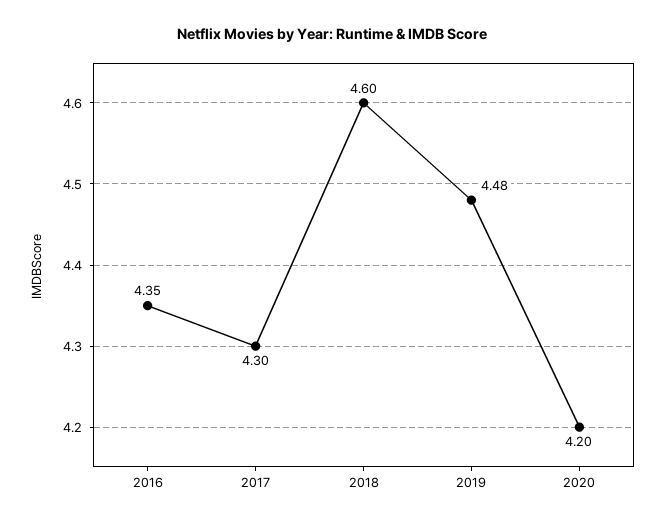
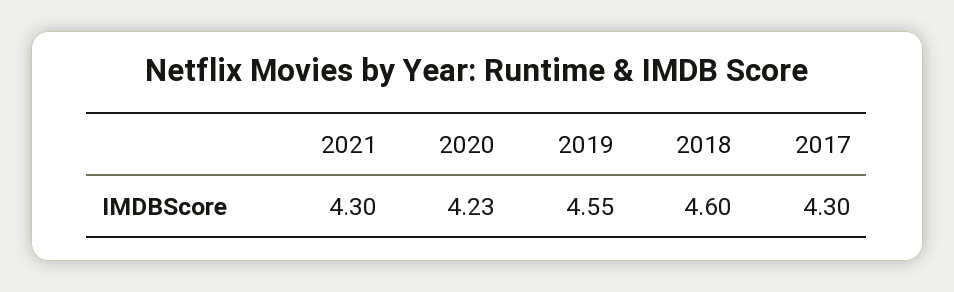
2016: 4.35 -> none
2019: 4.48 -> 4.55
2020: 4.2 -> 4.23
2021: none -> 4.3

